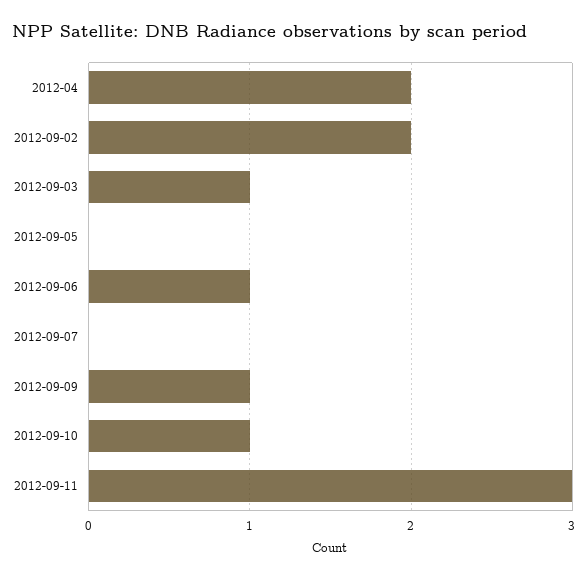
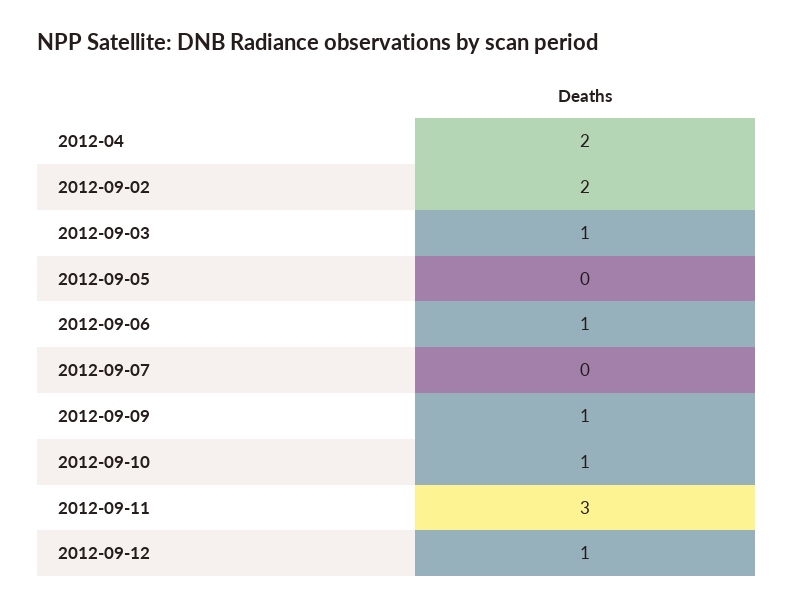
2012-09-12: none -> 1

